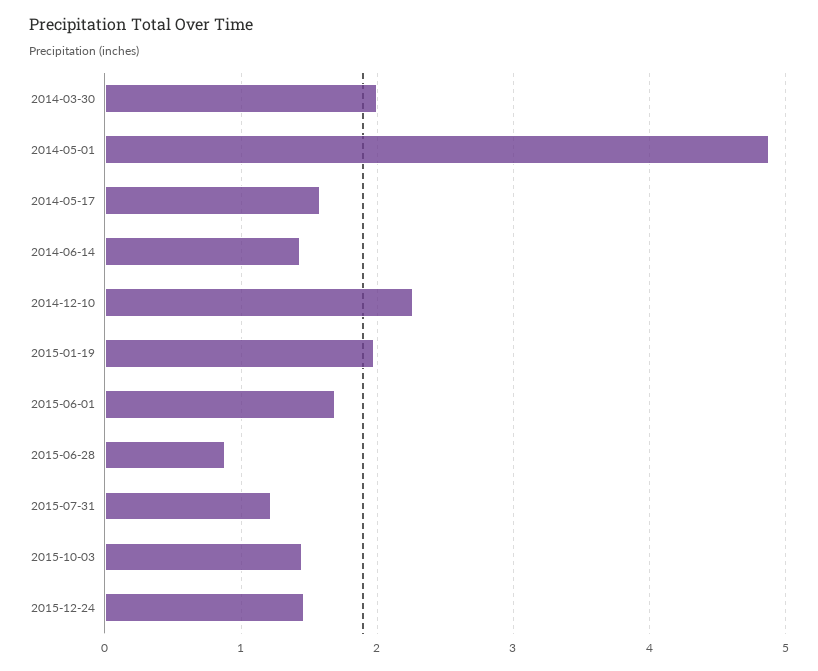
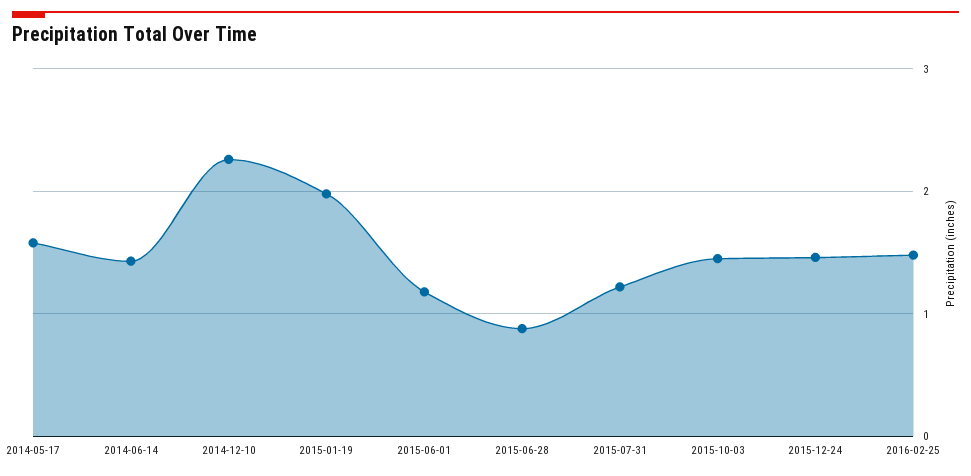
2014-03-30: 2 -> none
2014-05-01: 4.9 -> none
2015-06-01: 1.7 -> 1.2
2016-02-25: none -> 1.5

